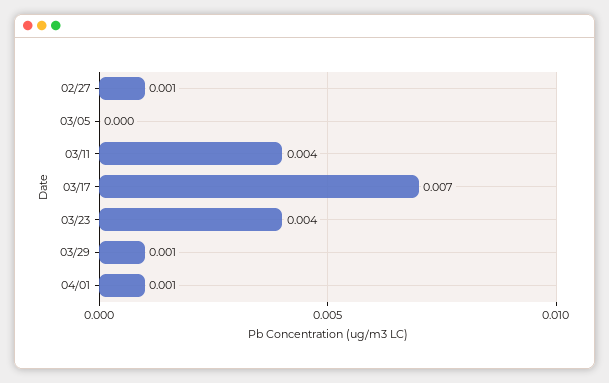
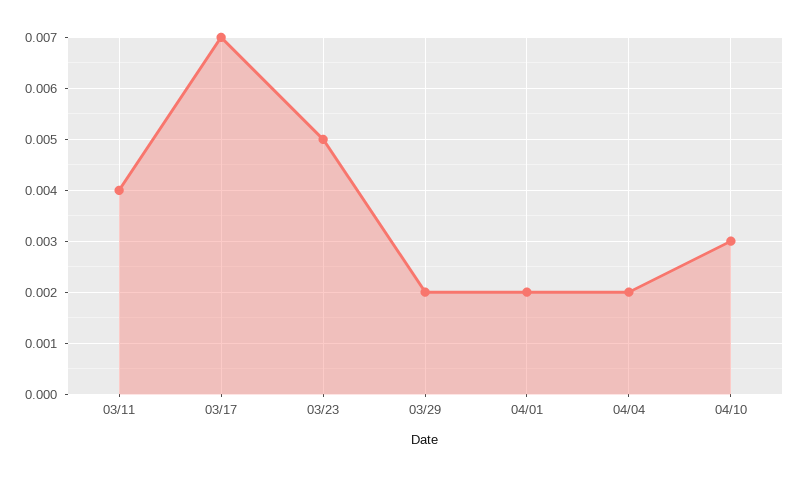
02/27: 0.001 -> none
03/05: 0 -> none
03/23: 0.004 -> 0.005
03/29: 0.001 -> 0.002
04/01: 0.001 -> 0.002
04/04: none -> 0.002
04/10: none -> 0.003

